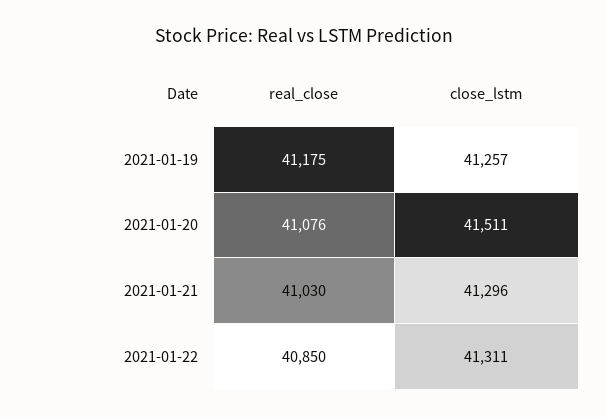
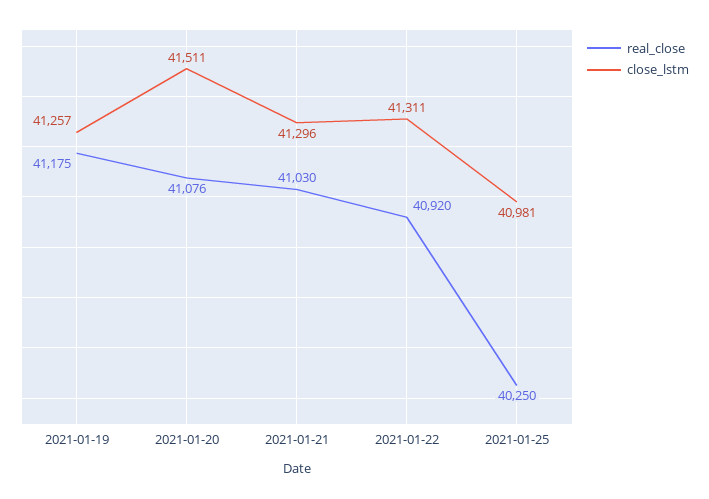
real_close, 2021-01-22: 40850 -> 40920
real_close, 2021-01-25: none -> 40250
close_lstm, 2021-01-25: none -> 40981

